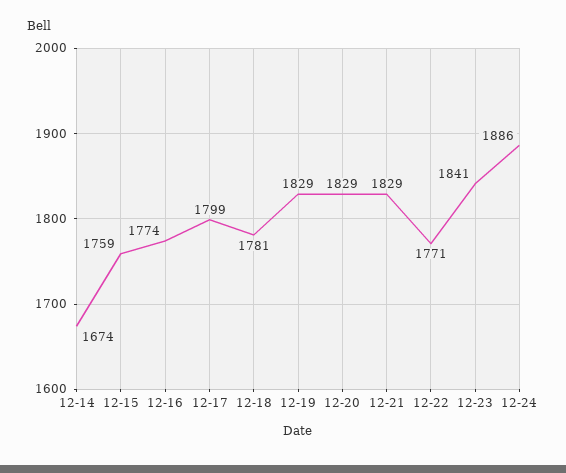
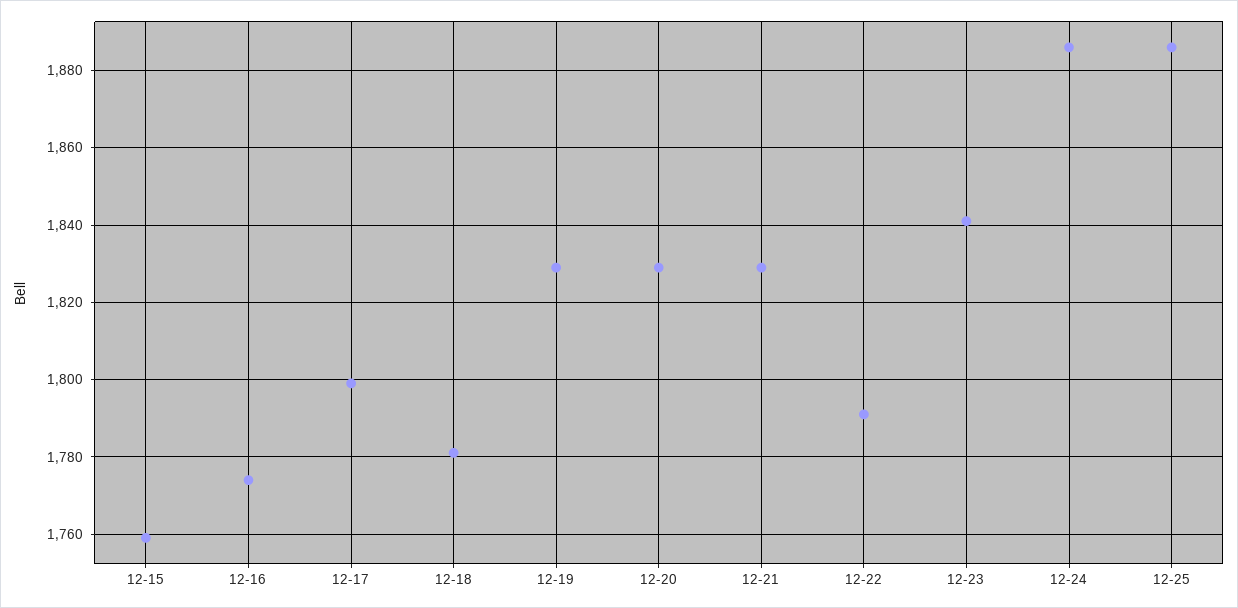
12-14: 1674 -> none
12-22: 1771 -> 1790
12-25: none -> 1885

